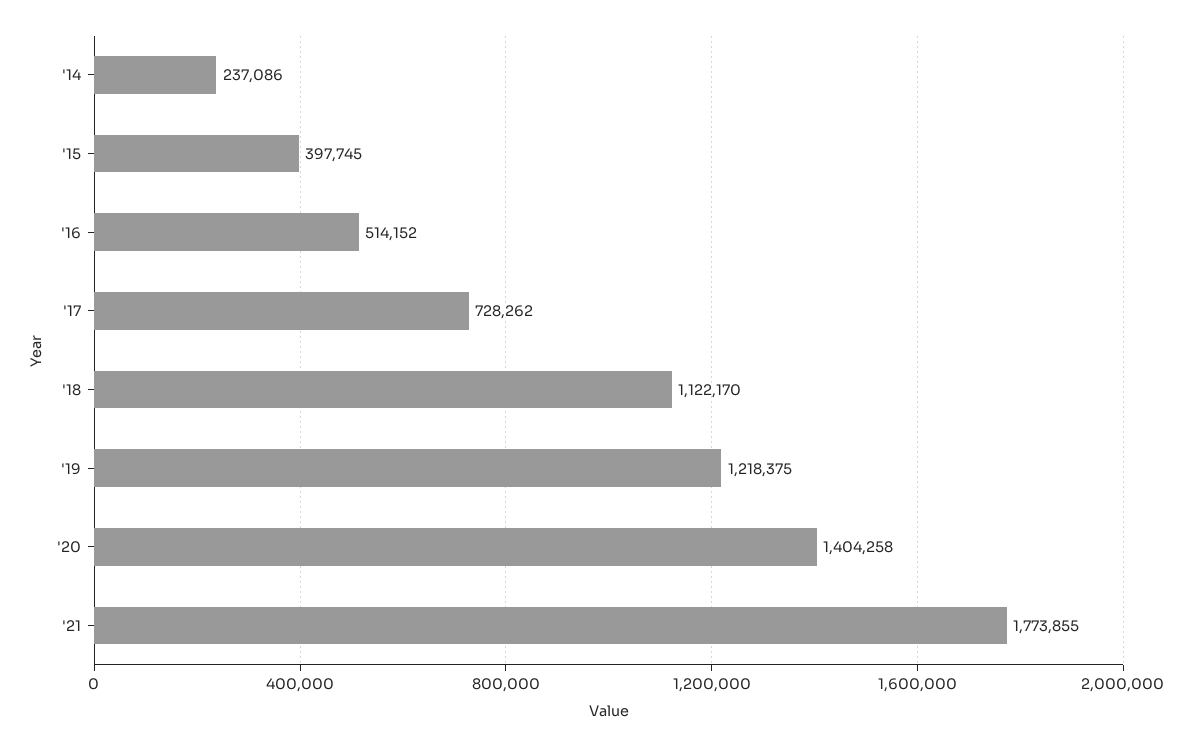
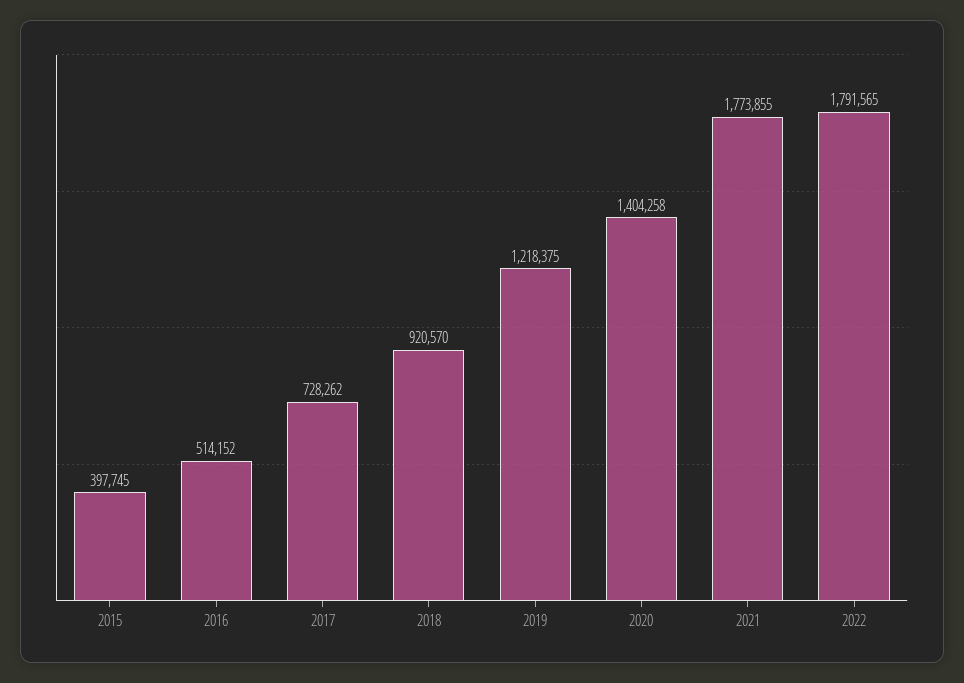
'14: 237086 -> none
'18: 1122170 -> 920570
2022: none -> 1791565

